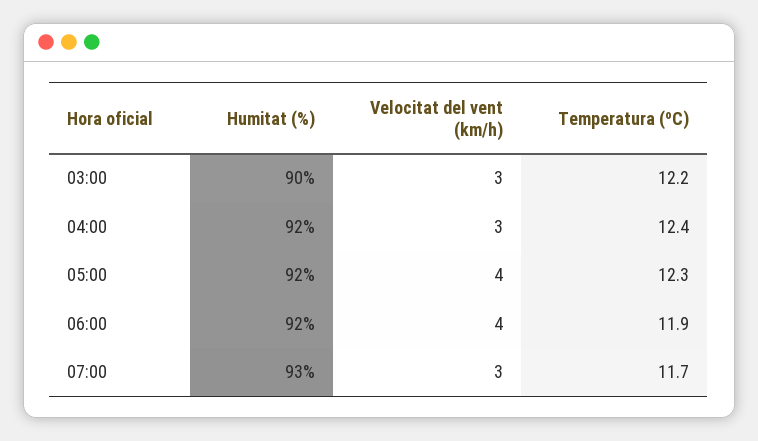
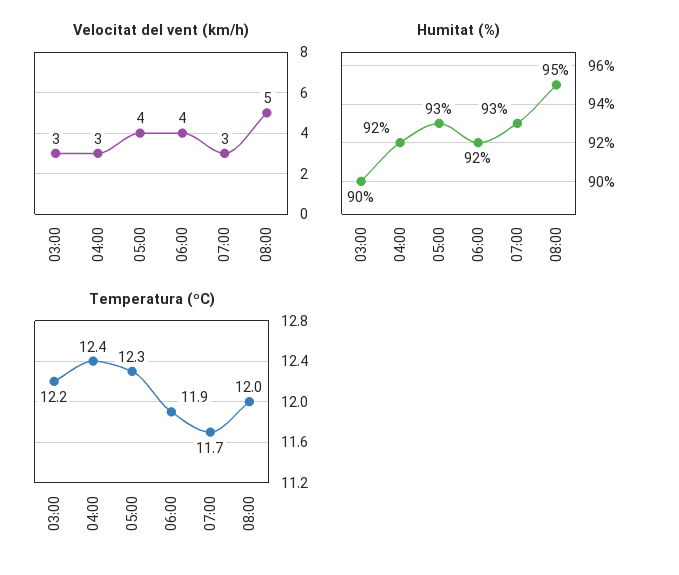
Humitat (%), 05:00: 92 -> 93
Velocitat del vent (km/h), 08:00: none -> 5
Humitat (%), 08:00: none -> 95
Temperatura (ºC), 08:00: none -> 12

